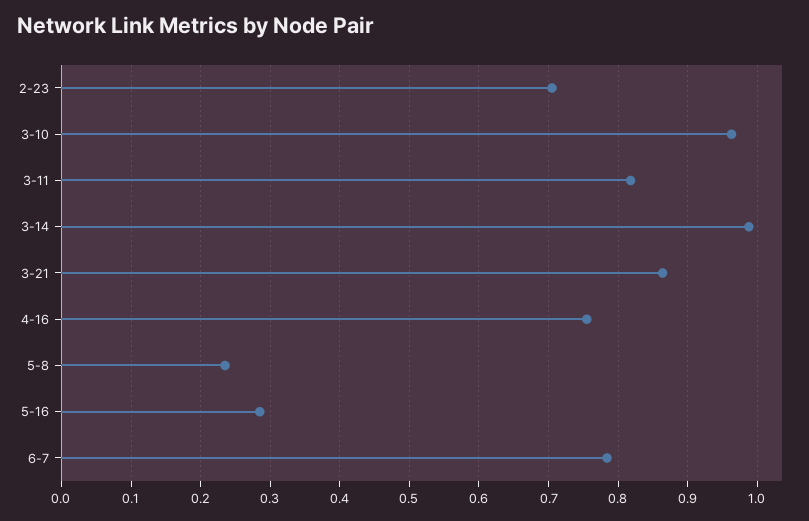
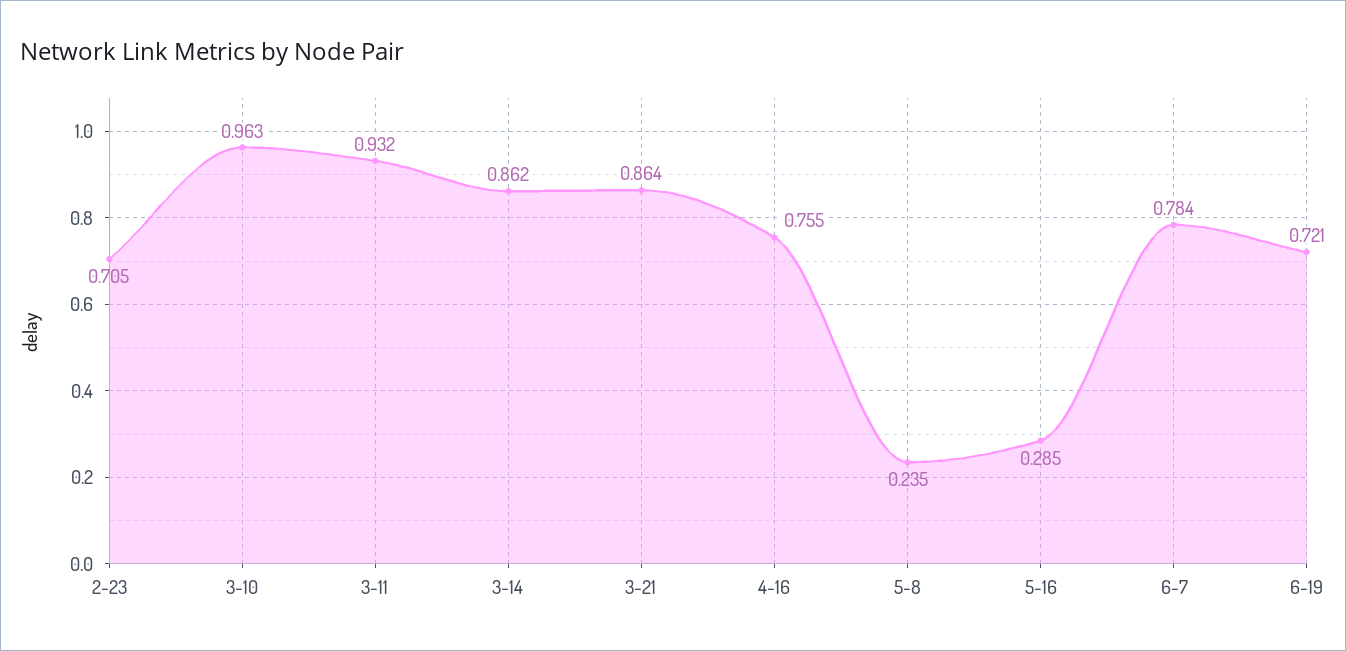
3-11: 0.82 -> 0.932
3-14: 0.99 -> 0.862
6-19: none -> 0.721

